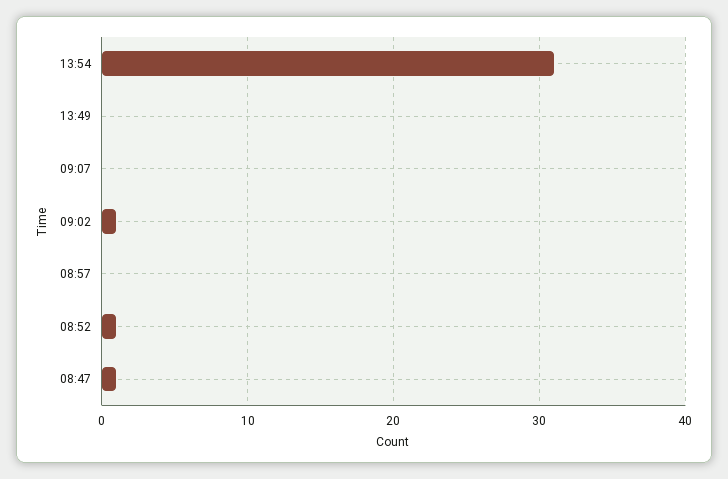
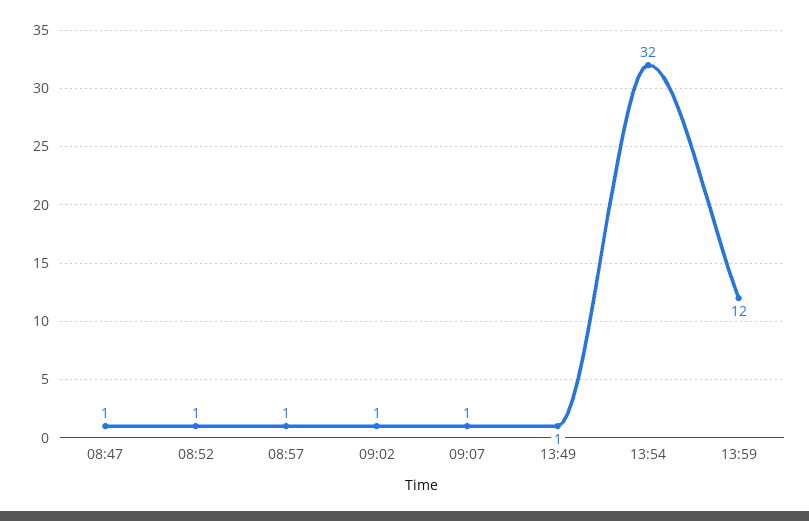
13:54: 31 -> 32
13:49: 0 -> 1
09:07: 0 -> 1
08:57: 0 -> 1
13:59: none -> 12

